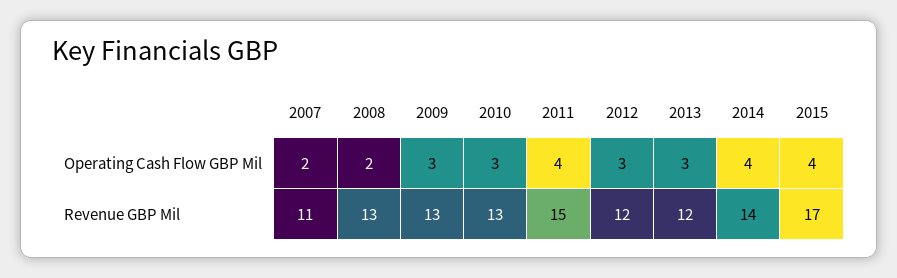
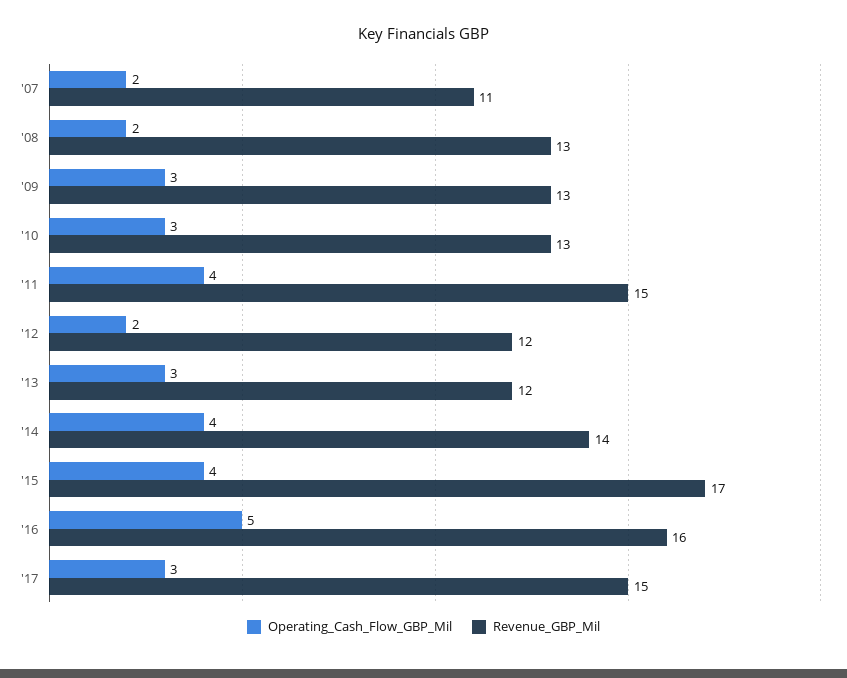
Operating Cash Flow GBP Mil, 2012: 3 -> 2
Operating Cash Flow GBP Mil, '16: none -> 5
Revenue GBP Mil, '16: none -> 16
Operating Cash Flow GBP Mil, '17: none -> 3
Revenue GBP Mil, '17: none -> 15

